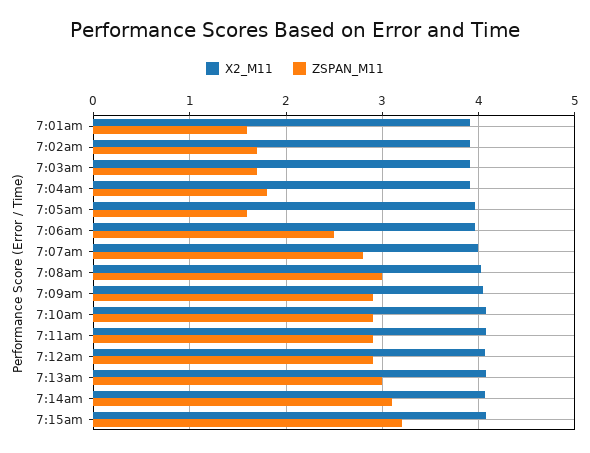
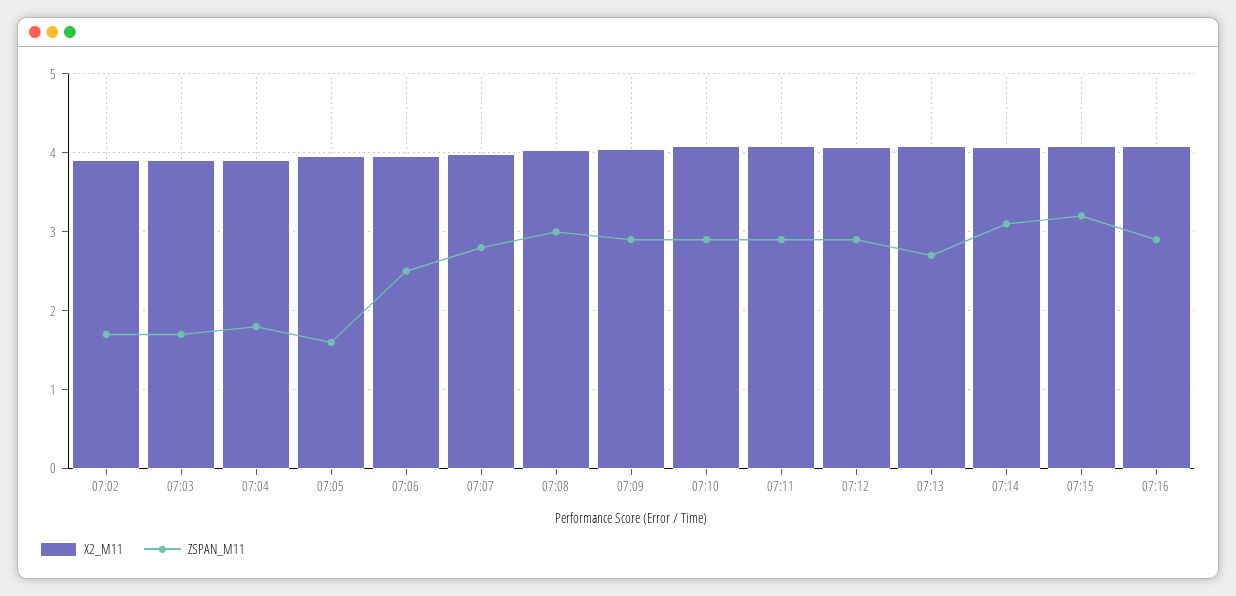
X2_M11, 7:01am: 3.9 -> none
ZSPAN_M11, 7:01am: 1.6 -> none
ZSPAN_M11, 7:13am: 3 -> 2.7
X2_M11, 07:16: none -> 4.1
ZSPAN_M11, 07:16: none -> 2.9

